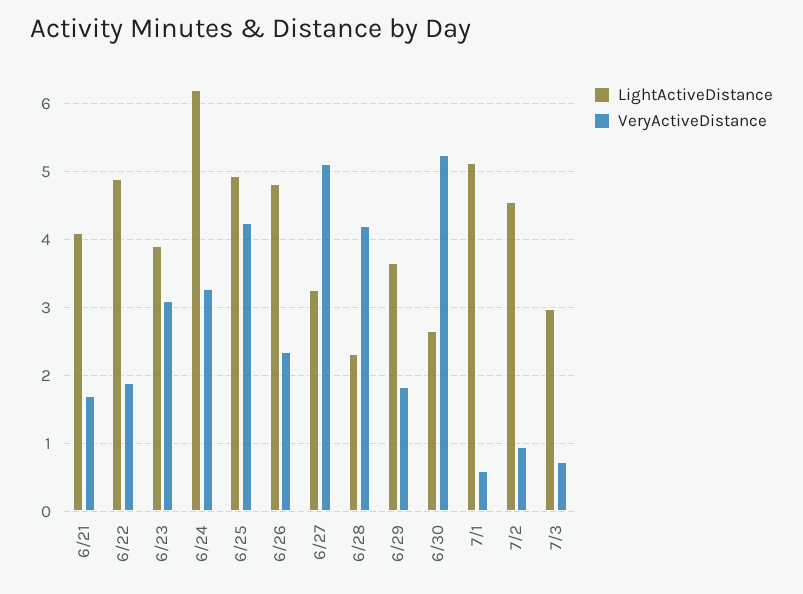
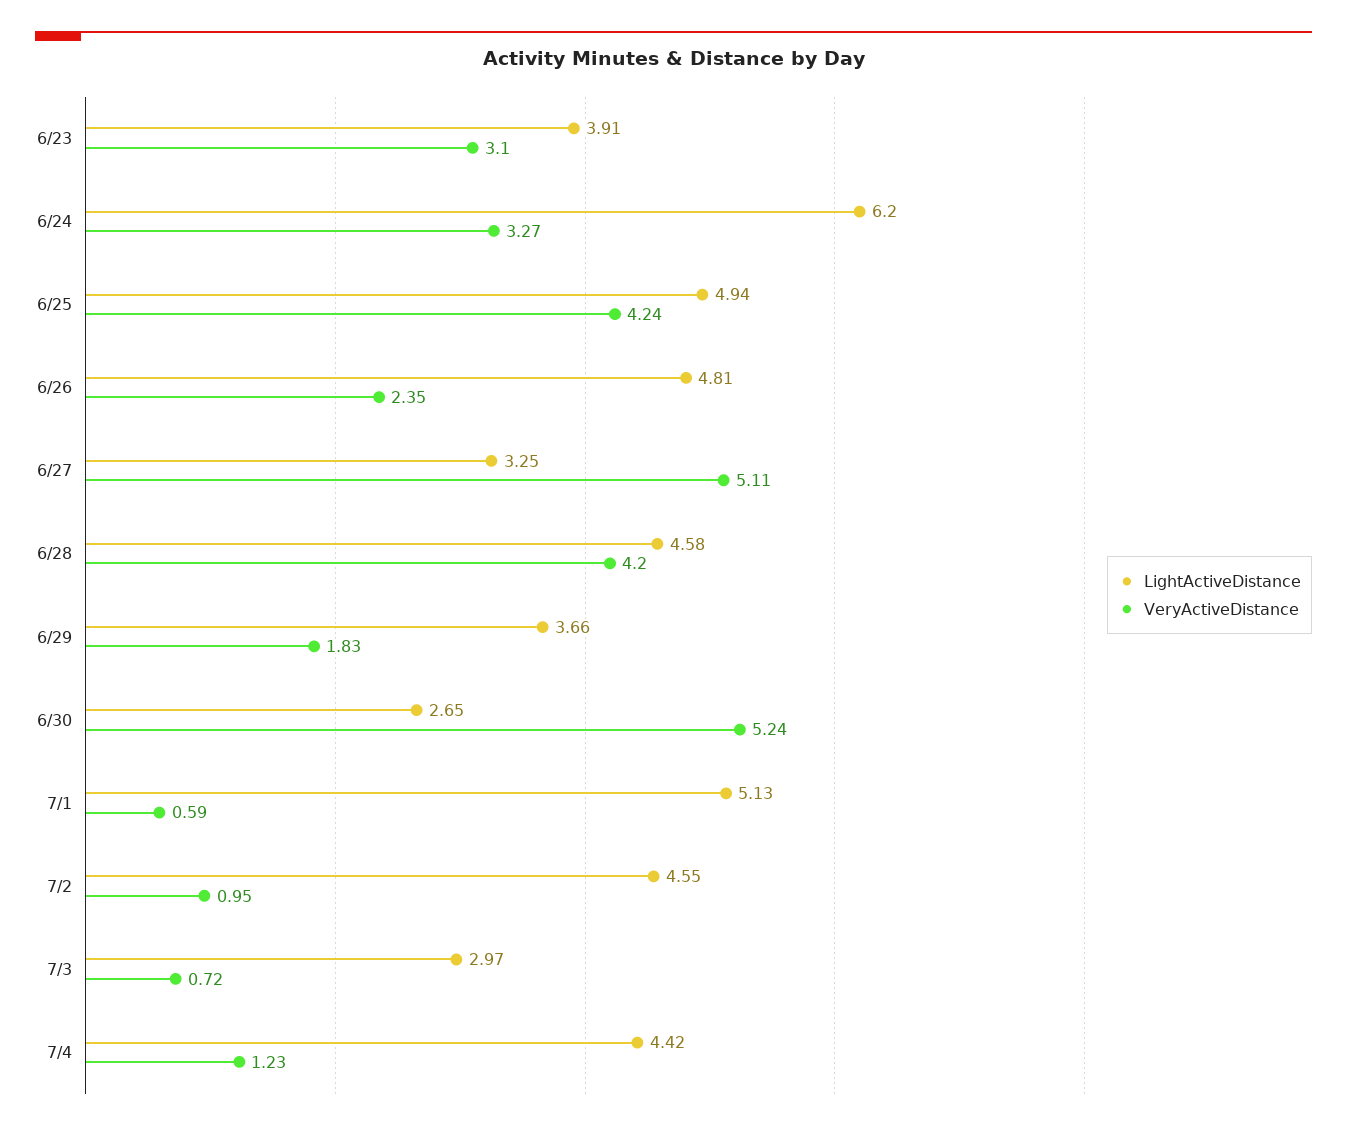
LightActiveDistance, 6/21: 4.1 -> none
VeryActiveDistance, 6/21: 1.7 -> none
LightActiveDistance, 6/22: 4.9 -> none
VeryActiveDistance, 6/22: 1.9 -> none
LightActiveDistance, 6/28: 2.3 -> 4.58
LightActiveDistance, 7/4: none -> 4.42
VeryActiveDistance, 7/4: none -> 1.23

